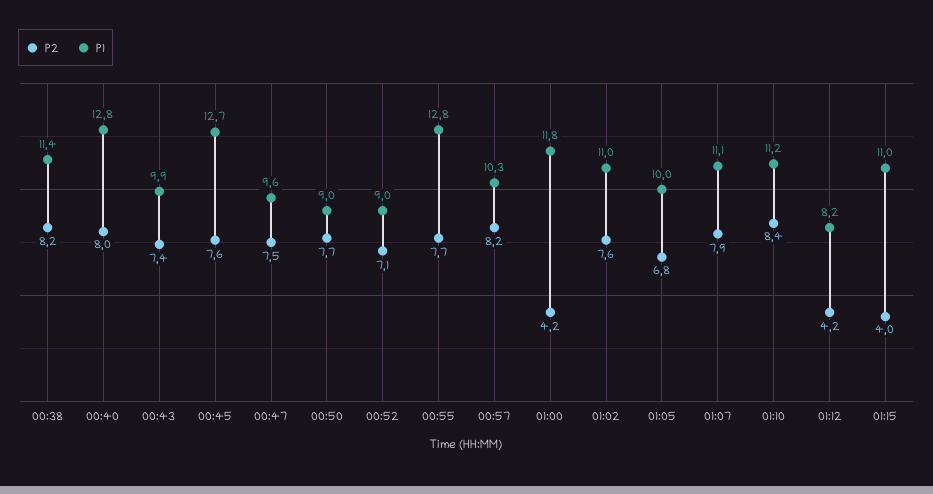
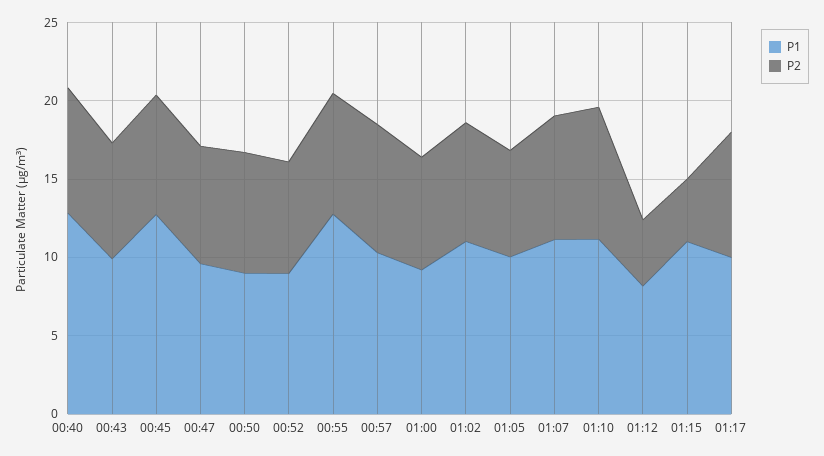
P2, 00:38: 8.2 -> none
P1, 00:38: 11.4 -> none
P2, 01:00: 4.2 -> 7
P1, 01:00: 11.8 -> 9
P1, 01:17: none -> 10
P2, 01:17: none -> 8

